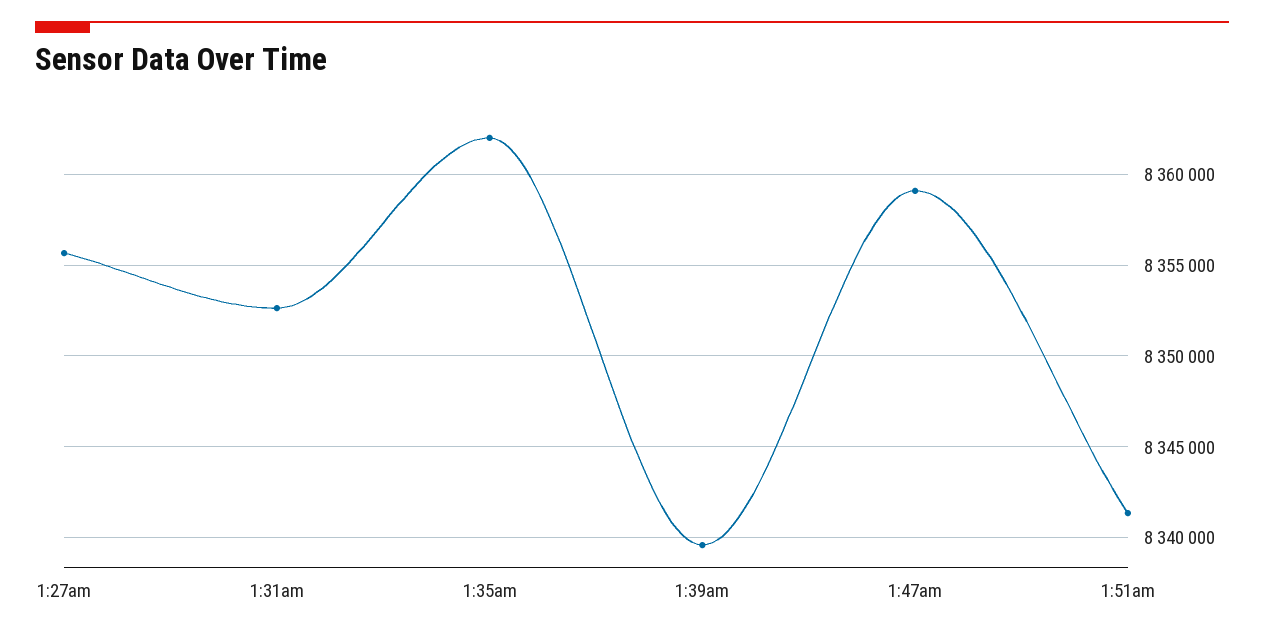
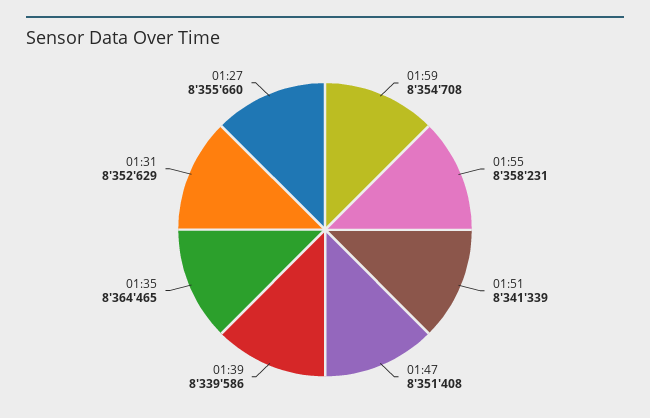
1:35am: 8362000 -> 8364465
1:47am: 8359000 -> 8351408
01:59: none -> 8354708
01:55: none -> 8358231

